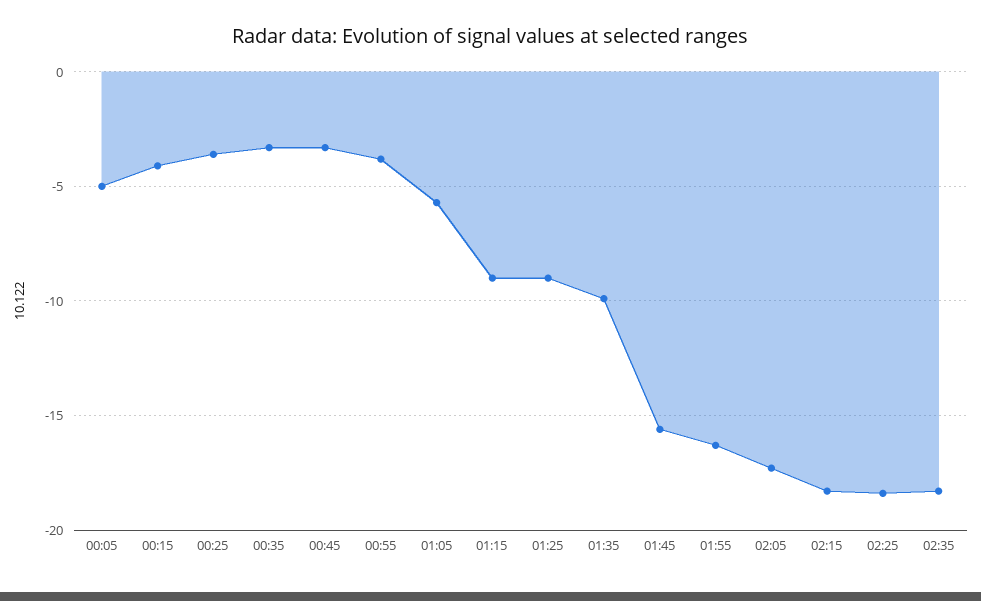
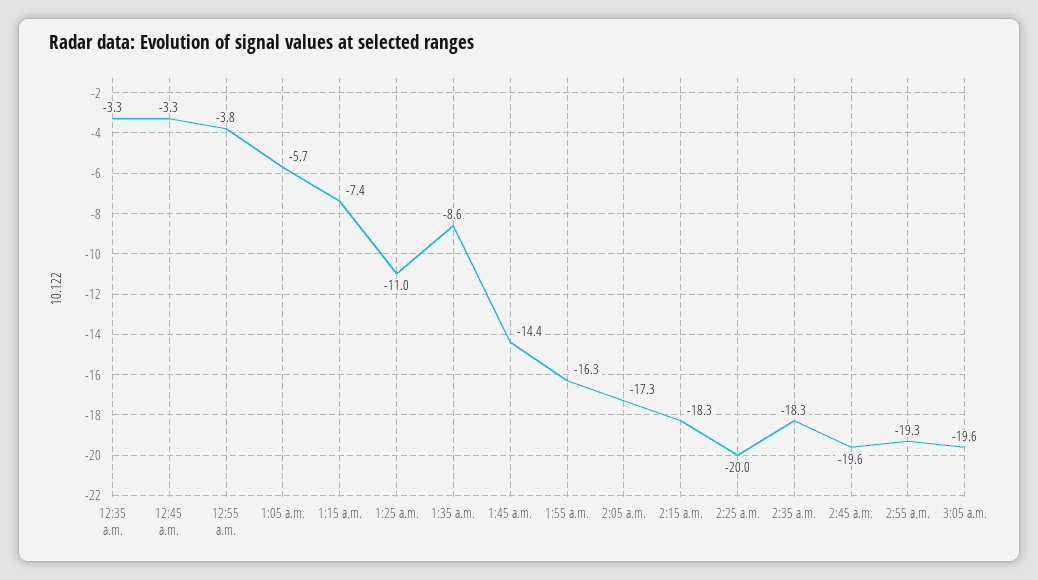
00:05: -5 -> none
00:15: -4 -> none
00:25: -3.5 -> none
01:15: -9 -> -7.4
01:25: -9 -> -11
01:35: -10 -> -8.6
01:45: -15.5 -> -14.4
02:25: -18.5 -> -20
2:45 a.m.: none -> -19.6
2:55 a.m.: none -> -19.3
3:05 a.m.: none -> -19.6

